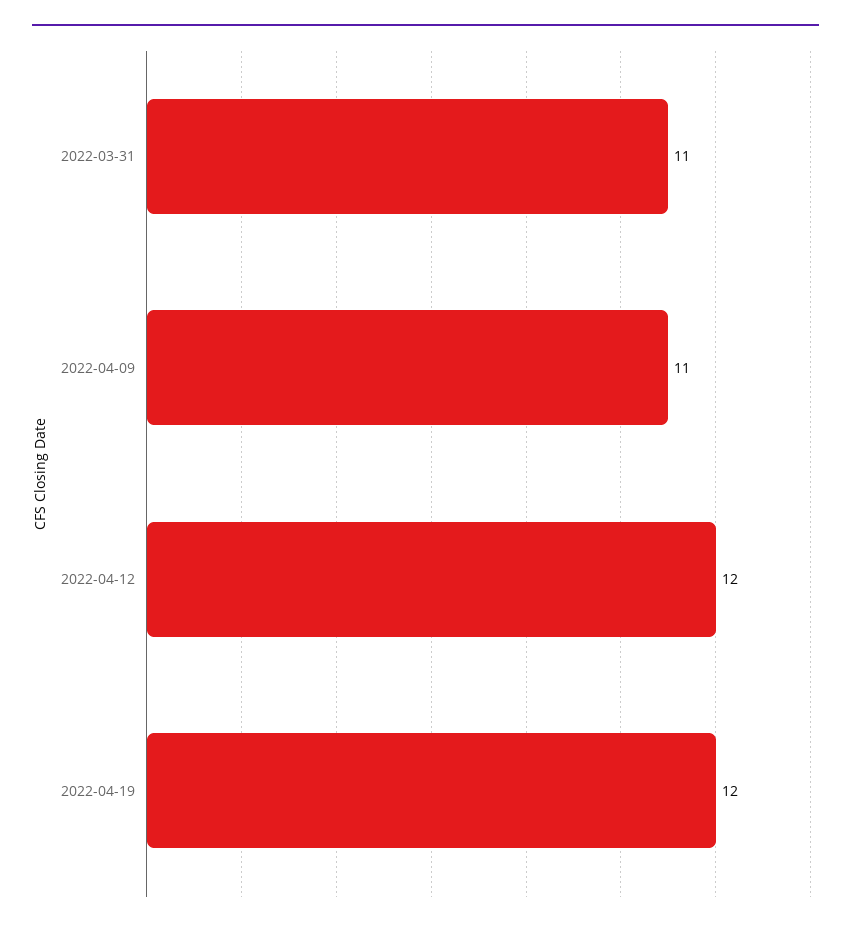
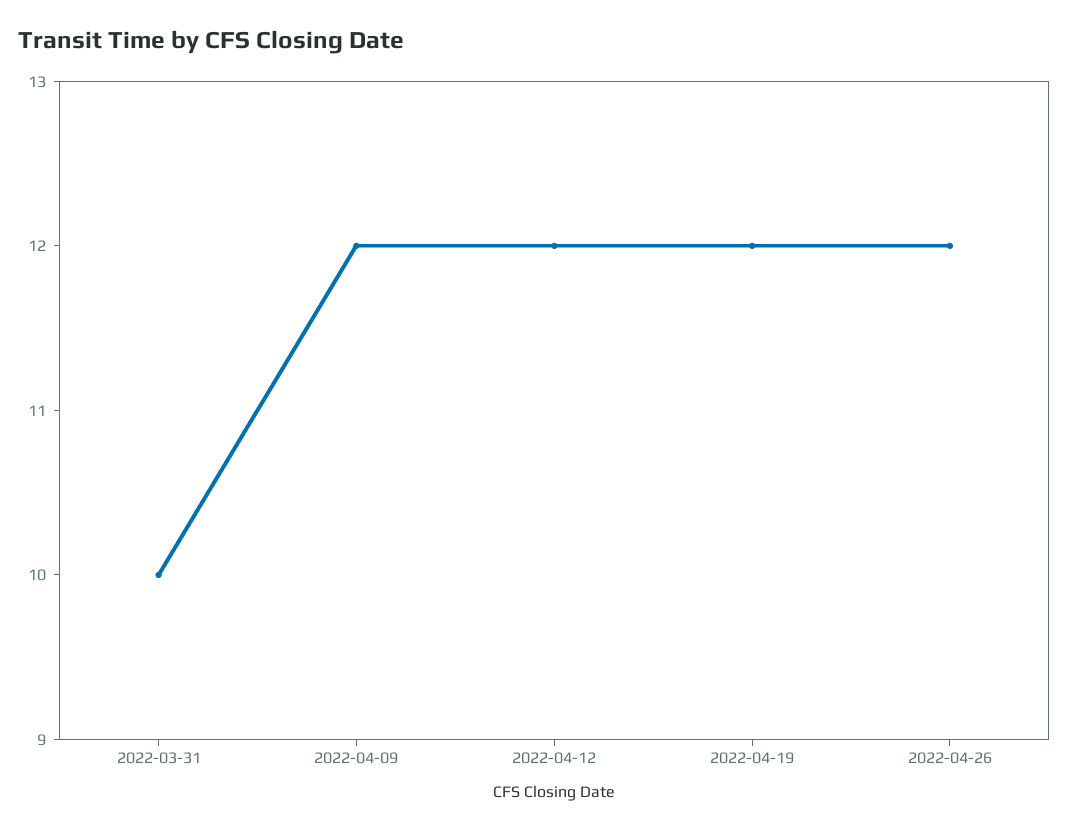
2022-03-31: 11 -> 10
2022-04-09: 11 -> 12
2022-04-26: none -> 12

